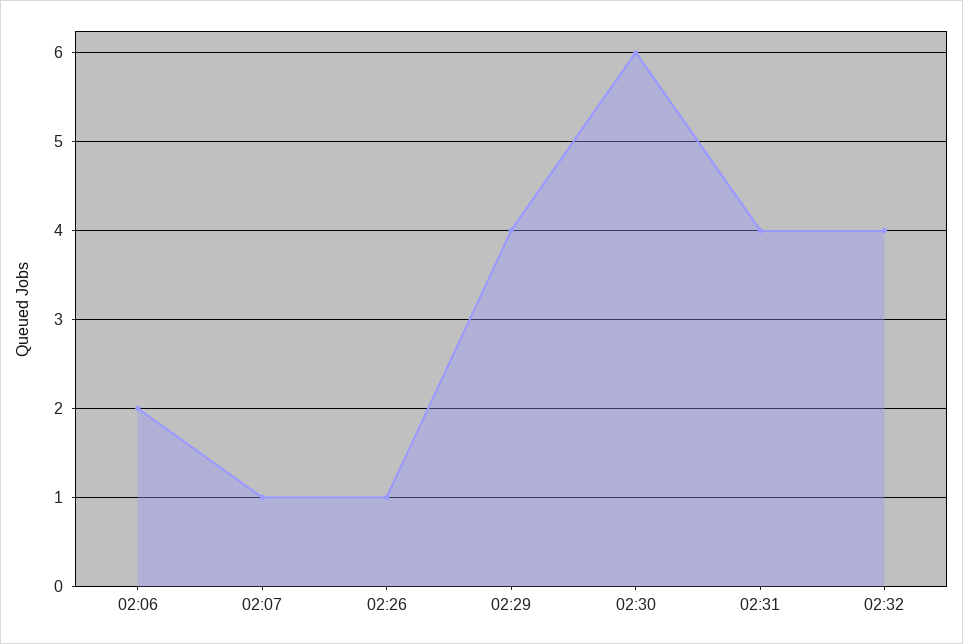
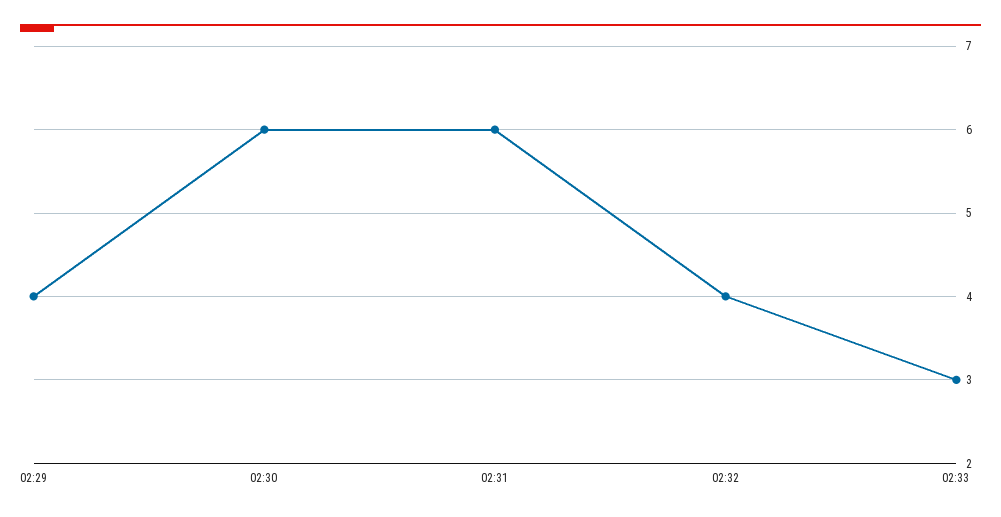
02:06: 2 -> none
02:07: 1 -> none
02:26: 1 -> none
02:31: 4 -> 6
02:33: none -> 3

